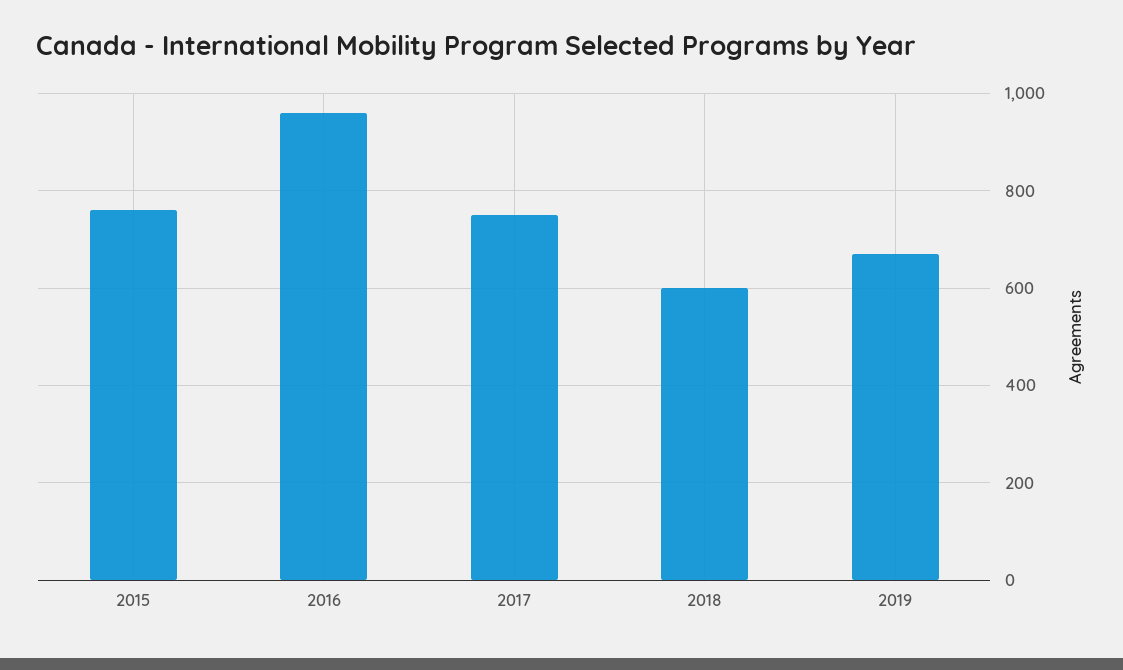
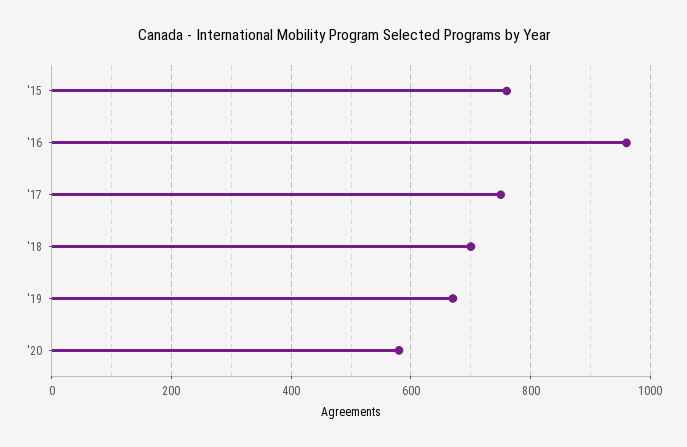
2018: 600 -> 700
'20: none -> 580

